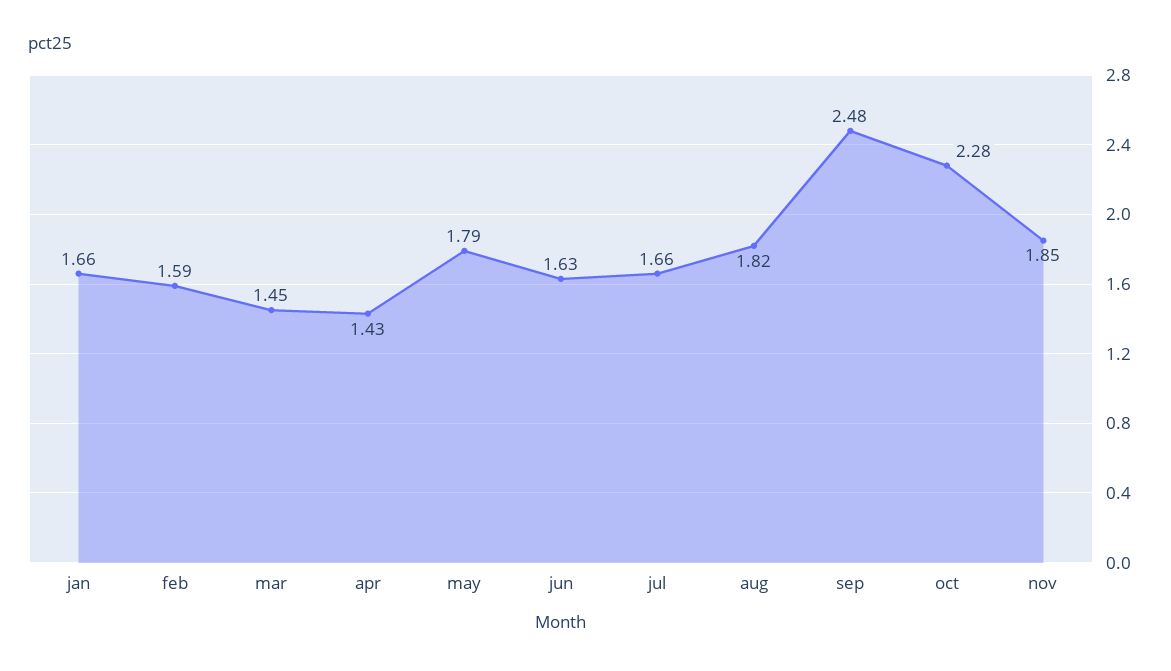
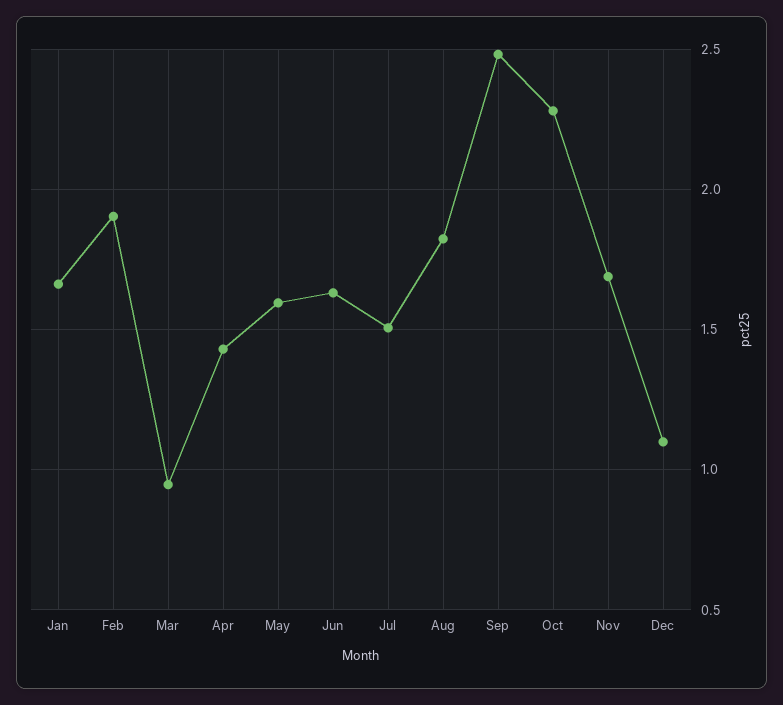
feb: 1.59 -> 1.9
mar: 1.45 -> 0.95
may: 1.79 -> 1.6
jul: 1.66 -> 1.5
nov: 1.85 -> 1.7
Dec: none -> 1.1

